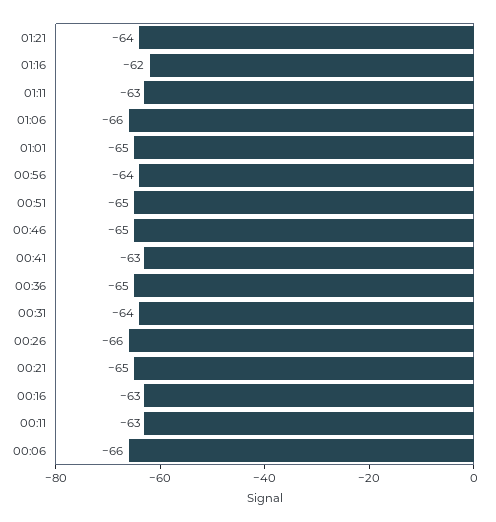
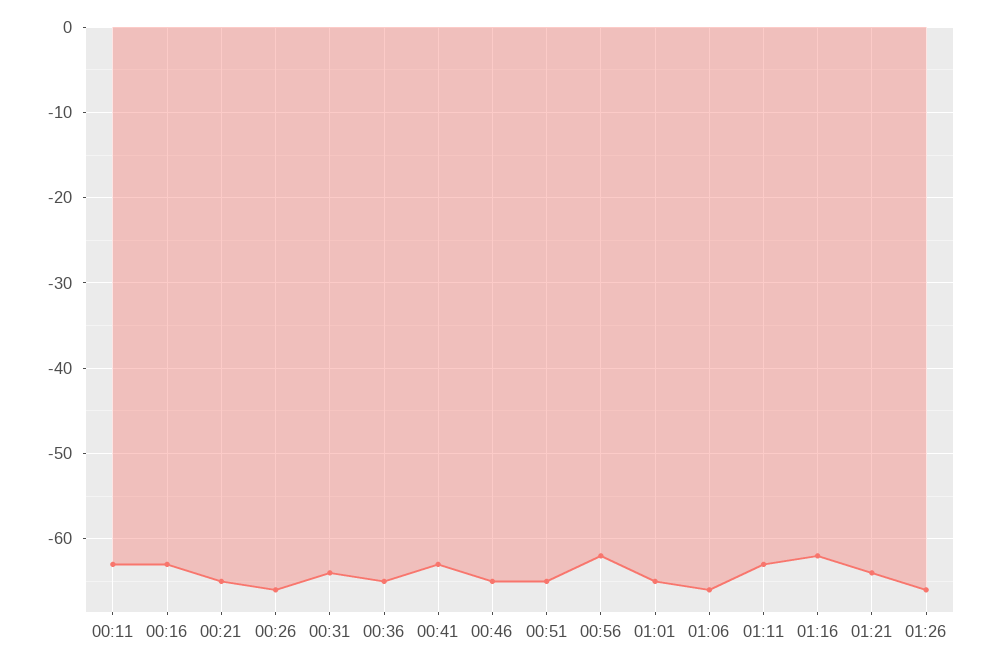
00:56: -64 -> -62
00:06: -66 -> none
01:26: none -> -66

